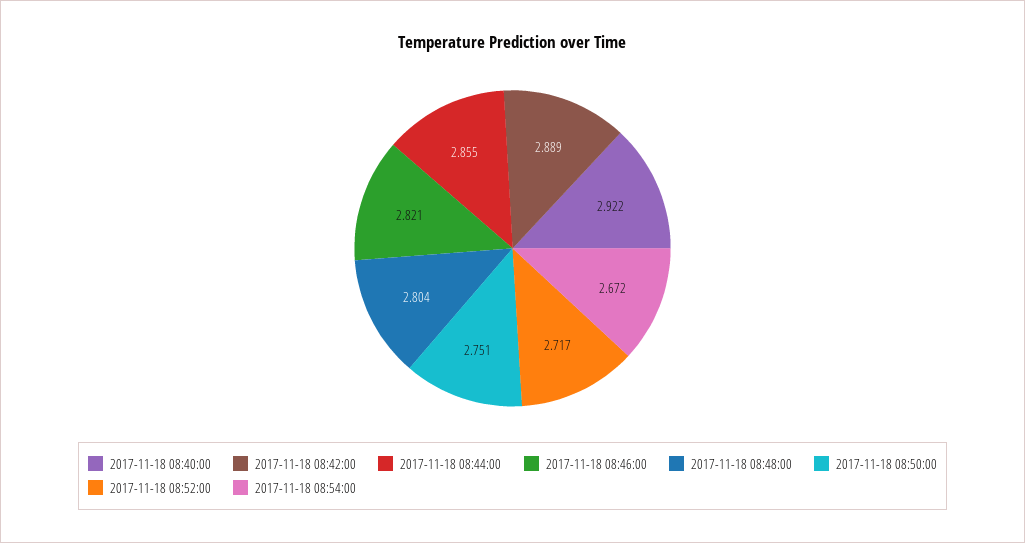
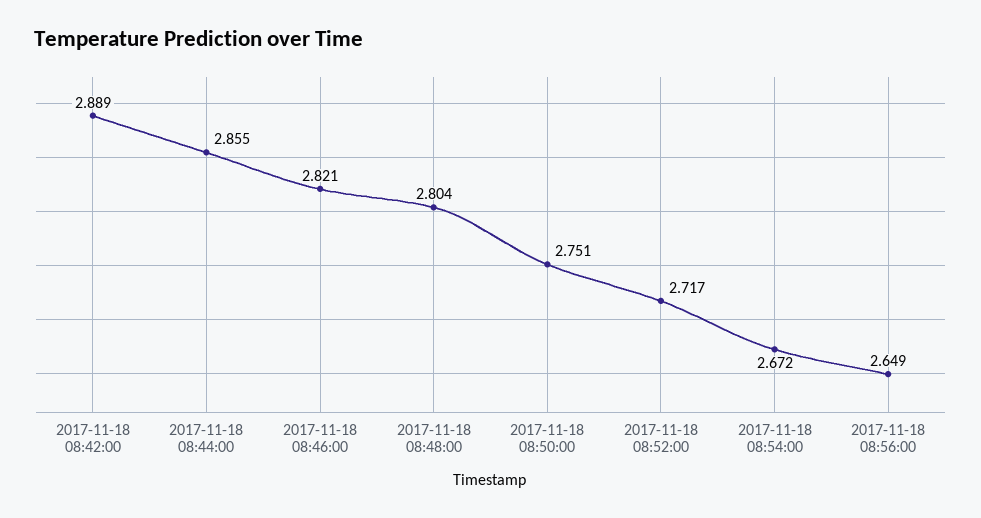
2017-11-18 08:40:00: 2.922 -> none
2017-11-18 08:56:00: none -> 2.649

